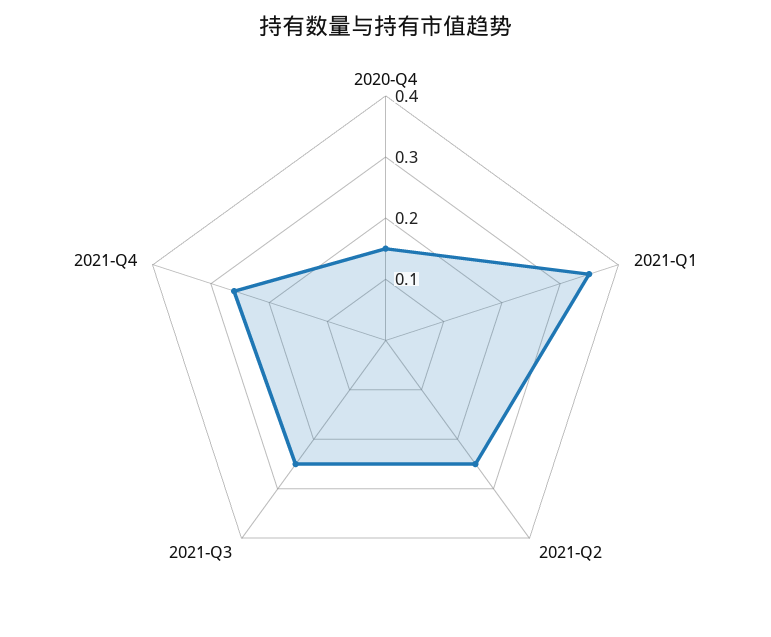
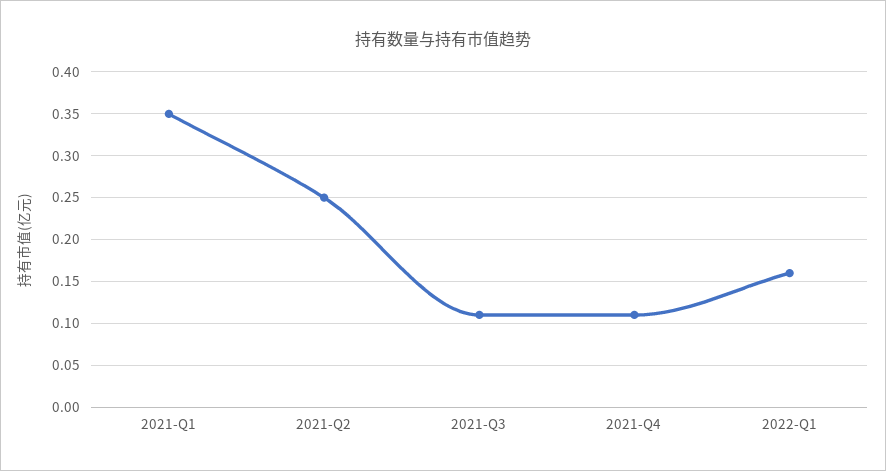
2020-Q4: 0.15 -> none
2021-Q3: 0.25 -> 0.11
2021-Q4: 0.25 -> 0.11
2022-Q1: none -> 0.16

